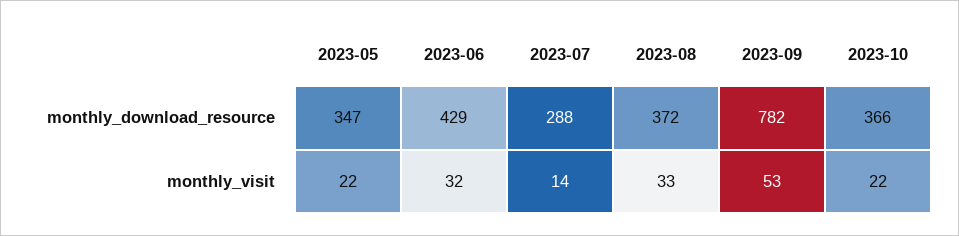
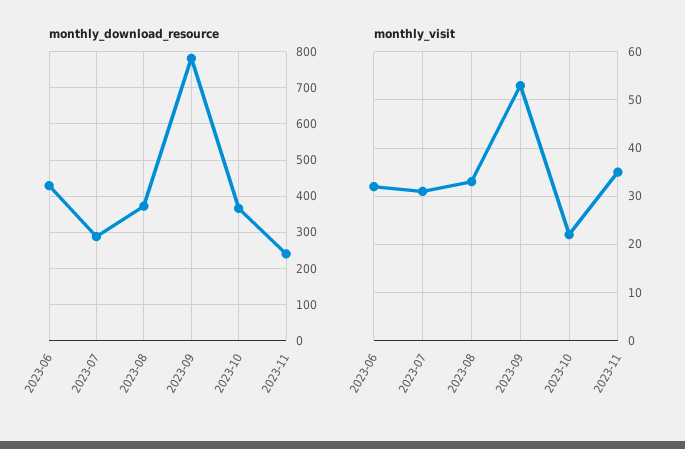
monthly_download_resource, 2023-05: 347 -> none
monthly_visit, 2023-05: 22 -> none
monthly_visit, 2023-07: 14 -> 30
monthly_download_resource, 2023-11: none -> 240
monthly_visit, 2023-11: none -> 35

